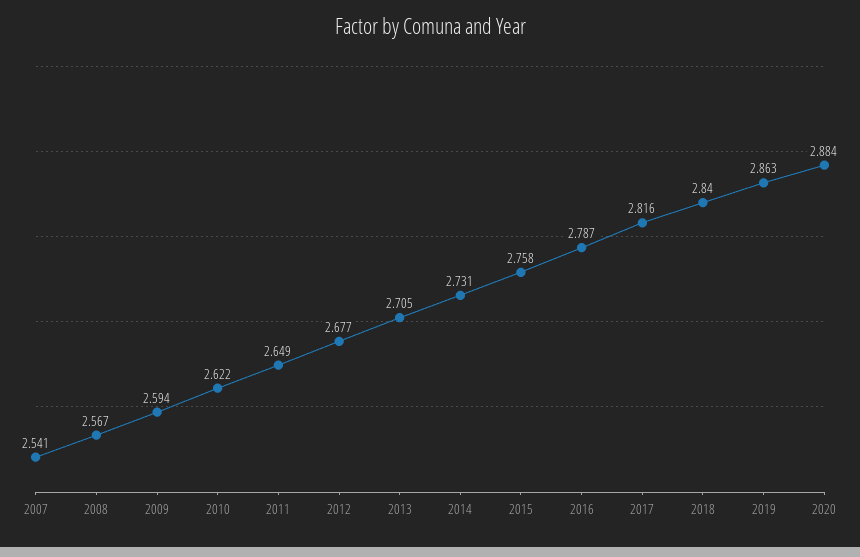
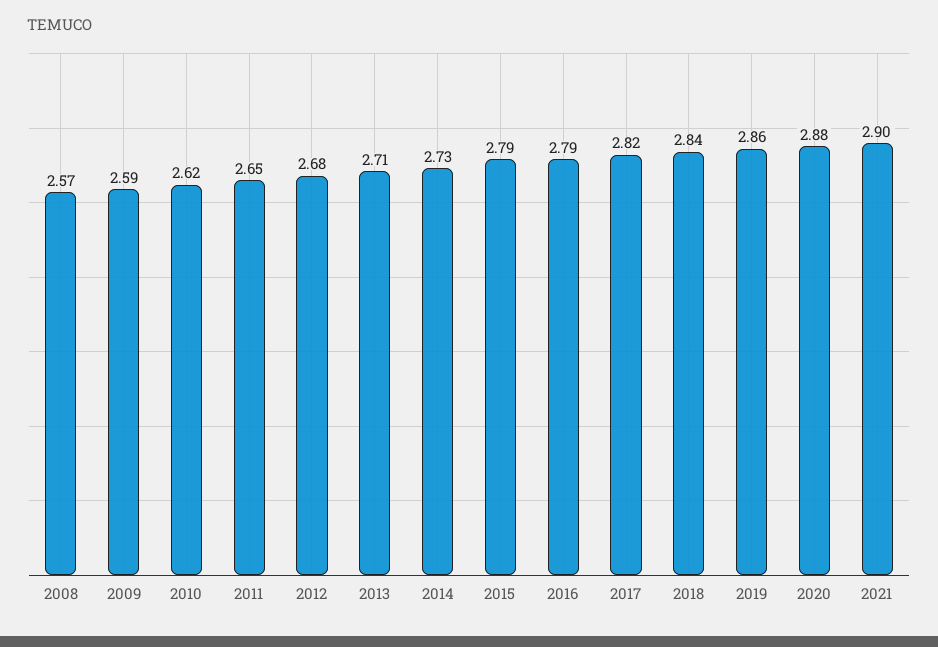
2007: 2.541 -> none
2015: 2.758 -> 2.79
2021: none -> 2.9

